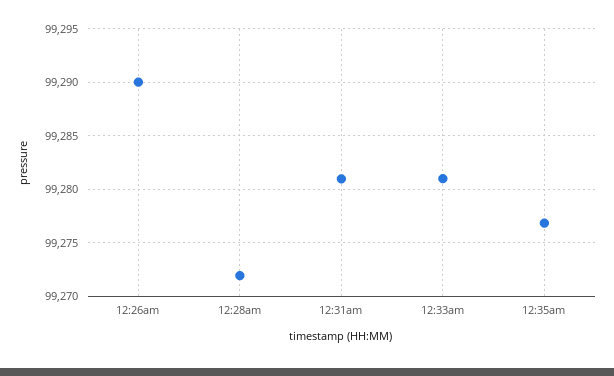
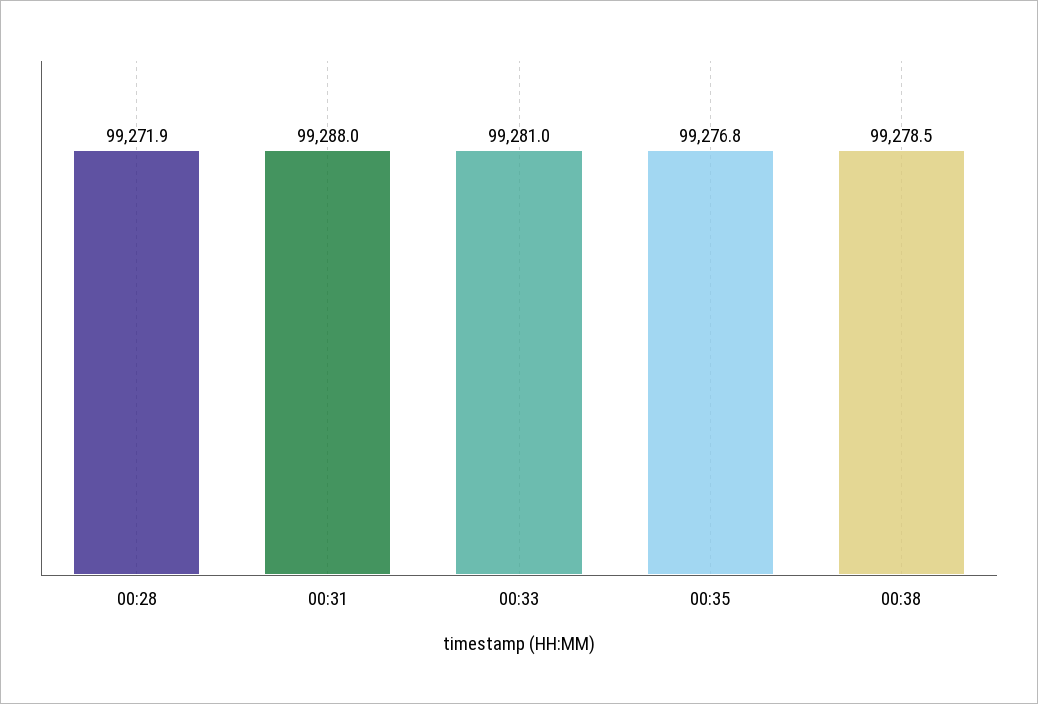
12:26am: 99290 -> none
12:31am: 99281 -> 99288
00:38: none -> 99278.5

